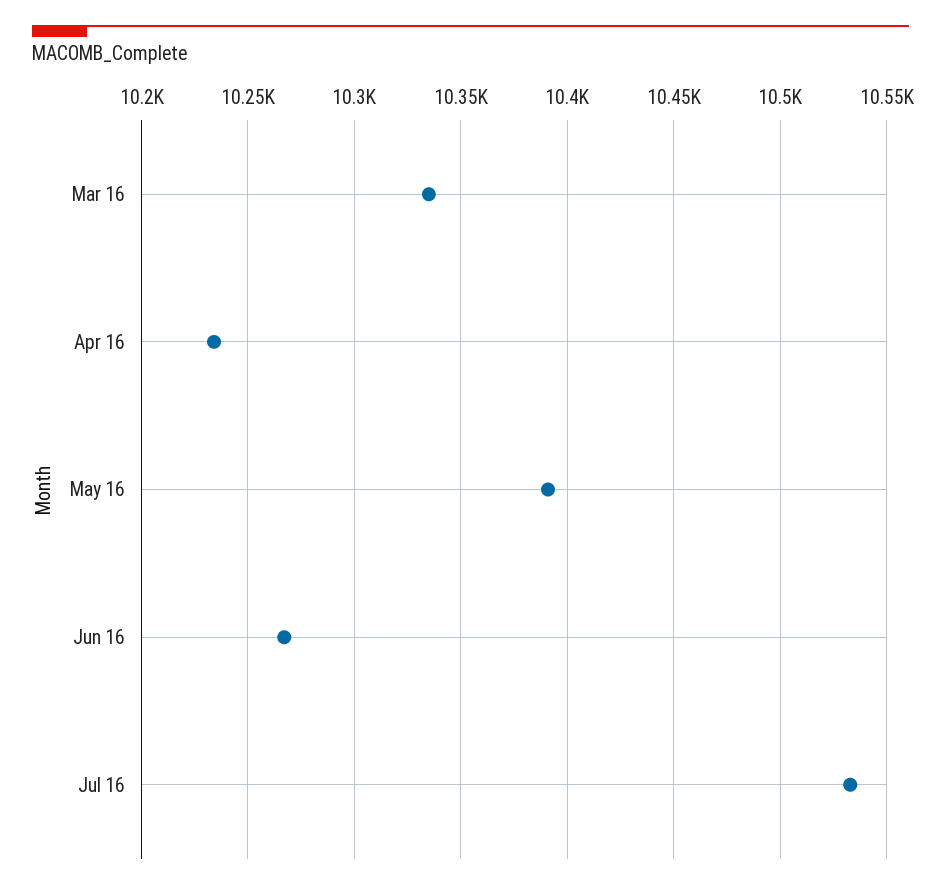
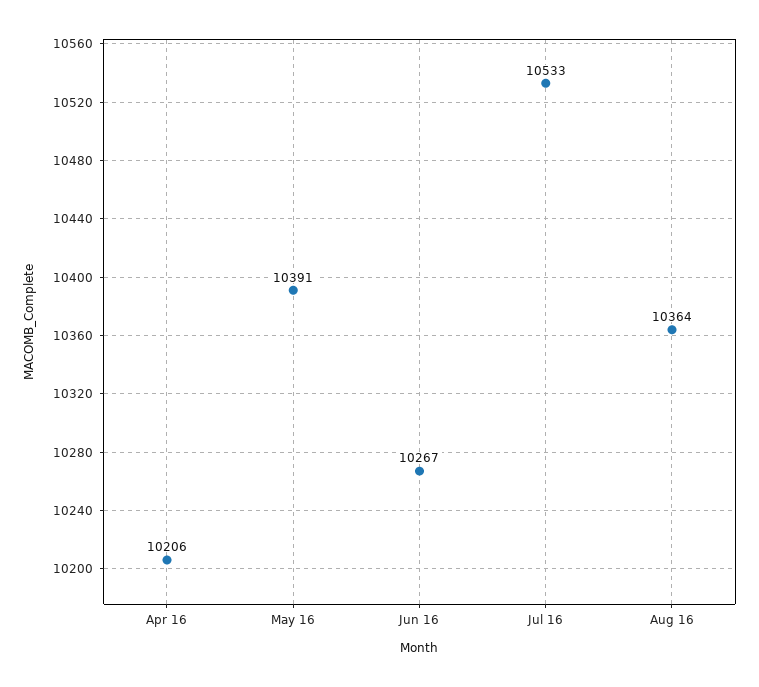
Mar 16: 10335 -> none
Apr 16: 10235 -> 10206
Aug 16: none -> 10364

